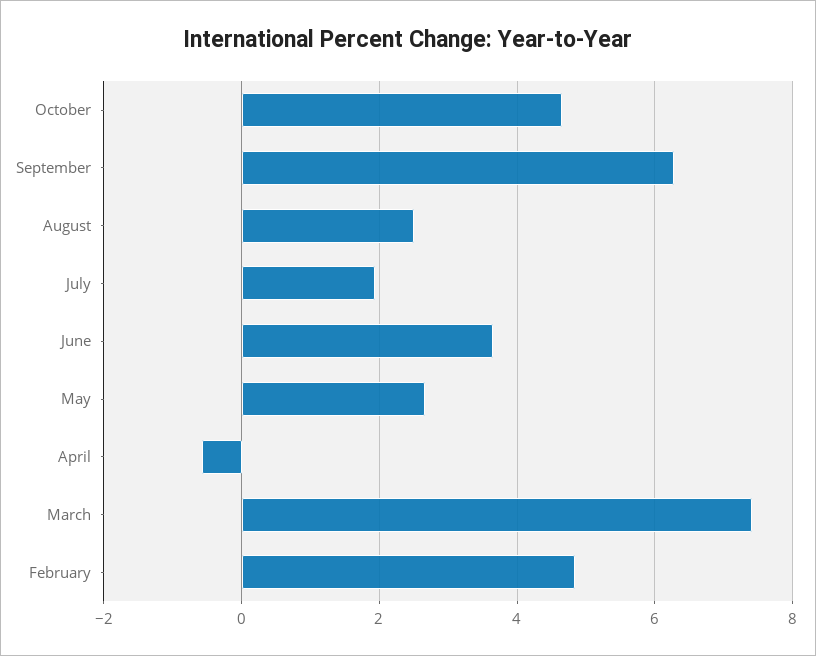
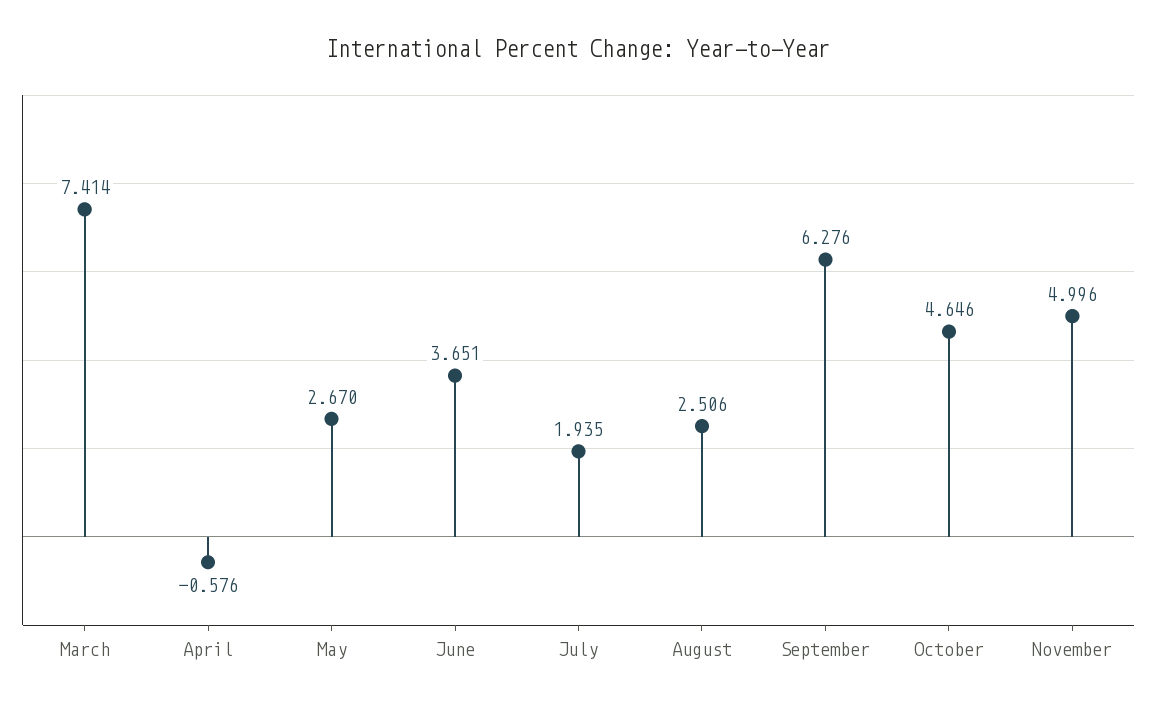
February: 4.8 -> none
November: none -> 4.996

